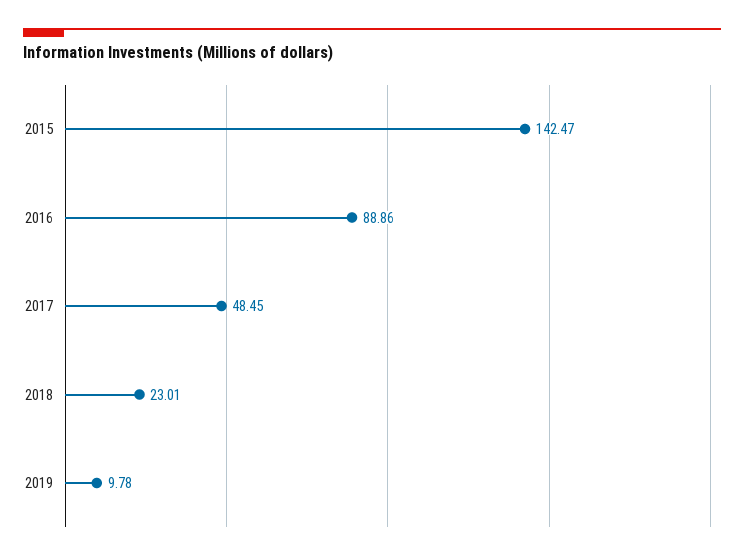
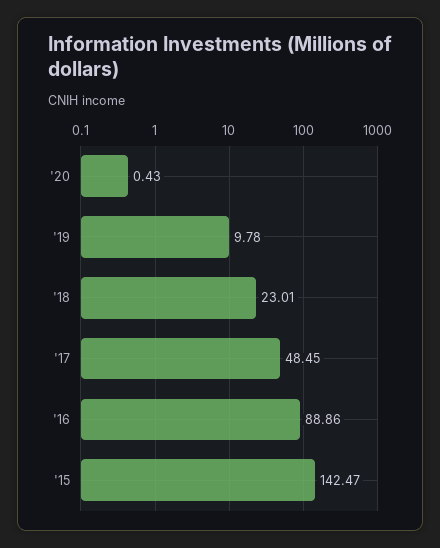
'20: none -> 0.43

